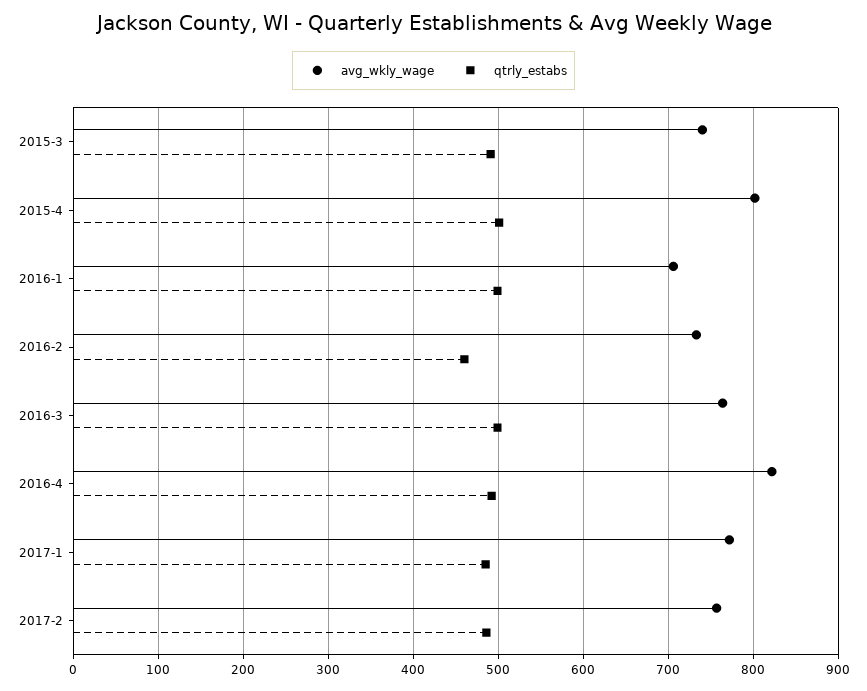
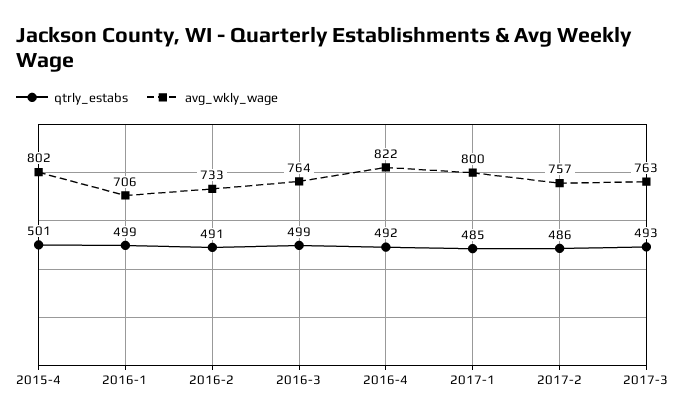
avg_wkly_wage, 2015-3: 740 -> none
qtrly_estabs, 2015-3: 490 -> none
qtrly_estabs, 2016-2: 460 -> 491
avg_wkly_wage, 2017-1: 770 -> 800
qtrly_estabs, 2017-3: none -> 493
avg_wkly_wage, 2017-3: none -> 763

